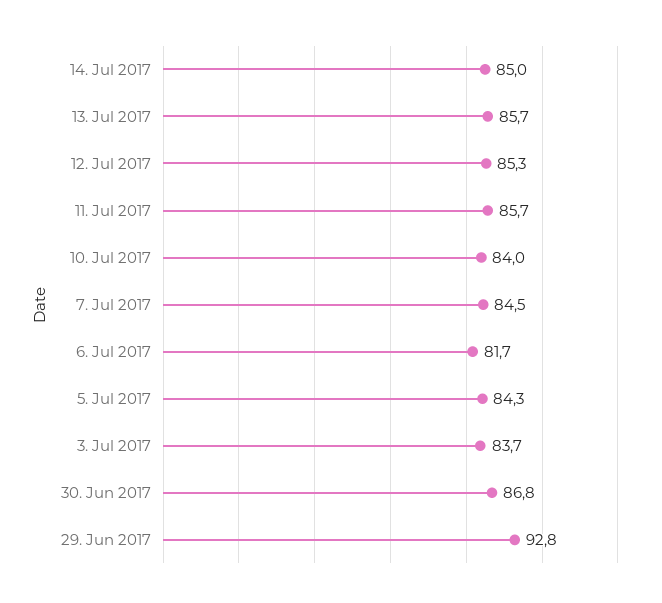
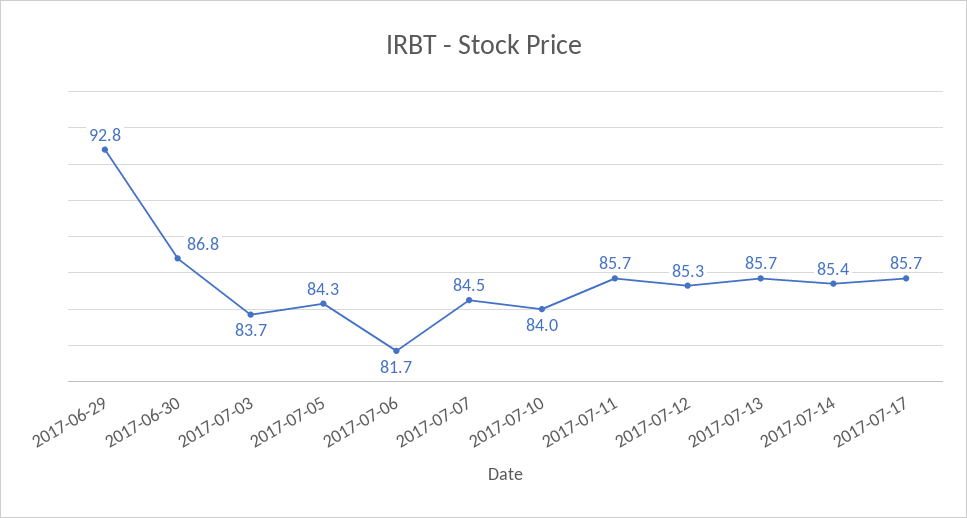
14. Jul 2017: 85 -> 85.4
2017-07-17: none -> 85.7

